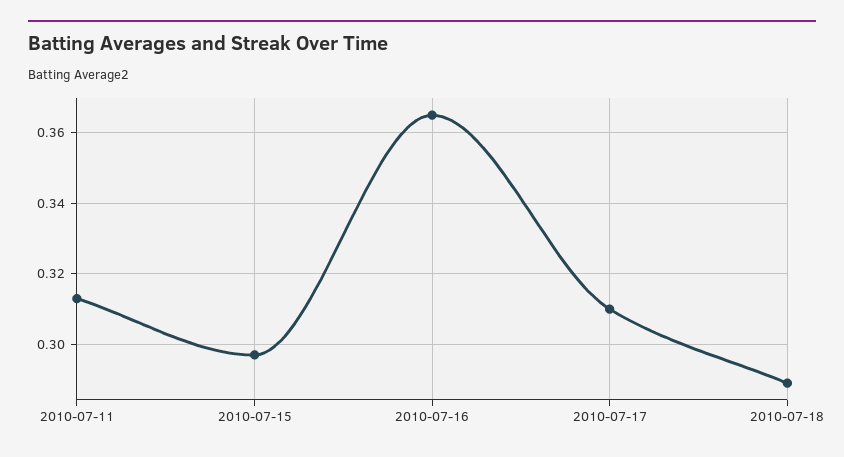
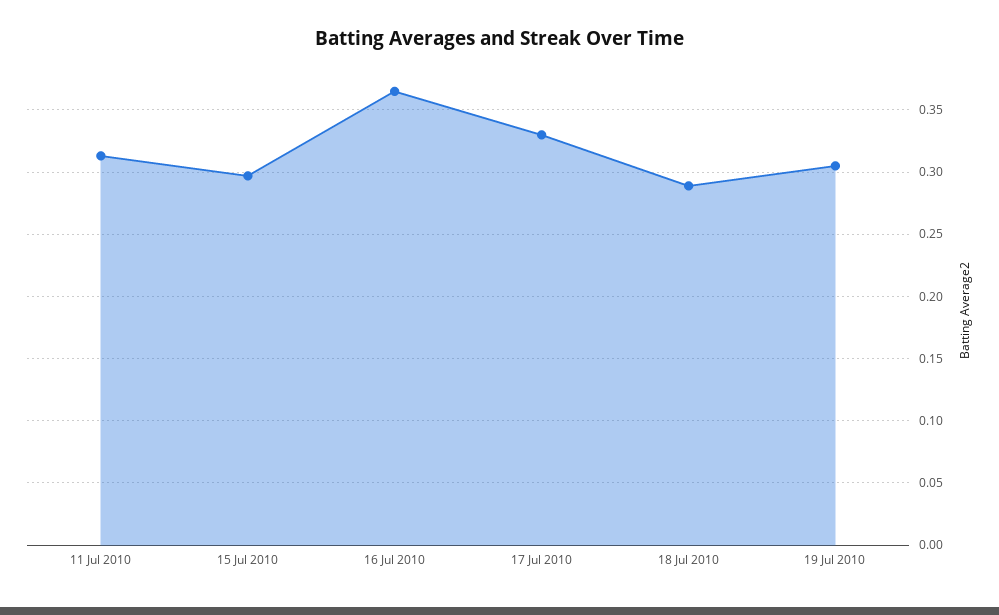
2010-07-17: 0.31 -> 0.33
19 Jul 2010: none -> 0.305

